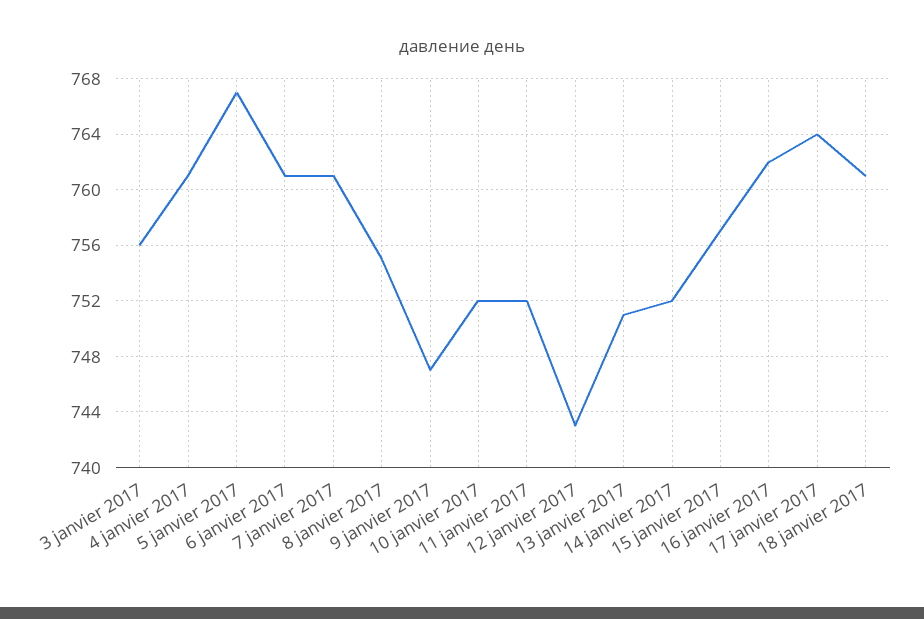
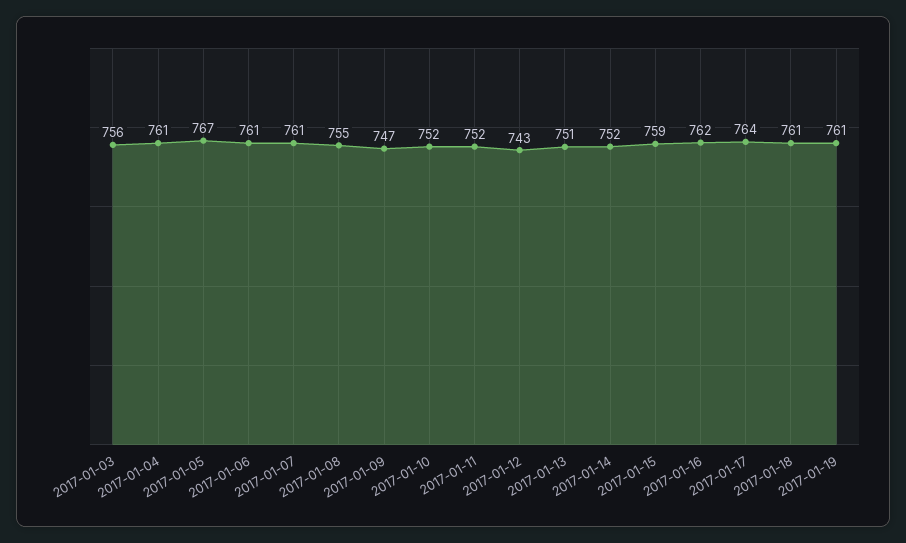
15 janvier 2017: 757 -> 759
2017-01-19: none -> 761

